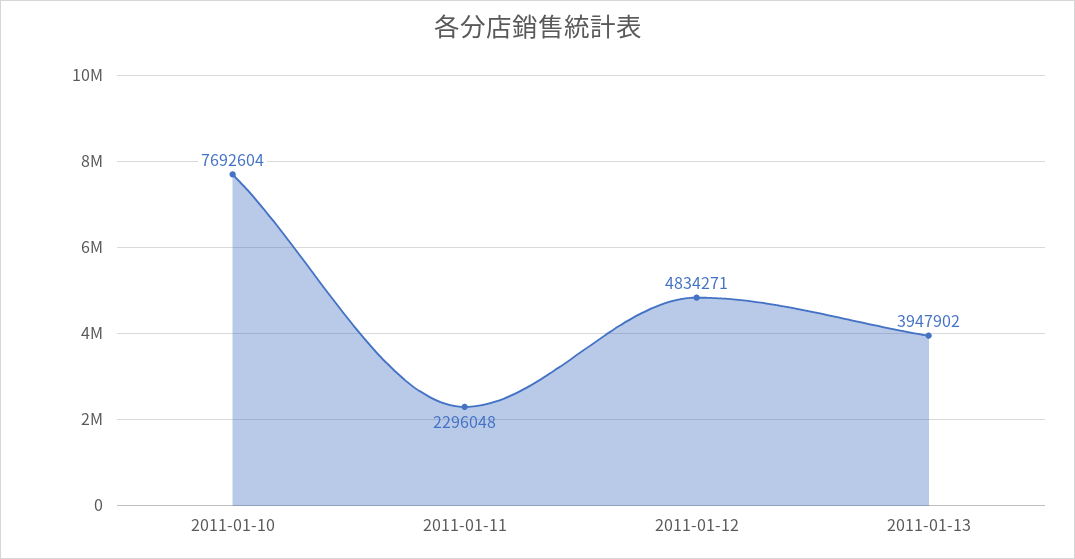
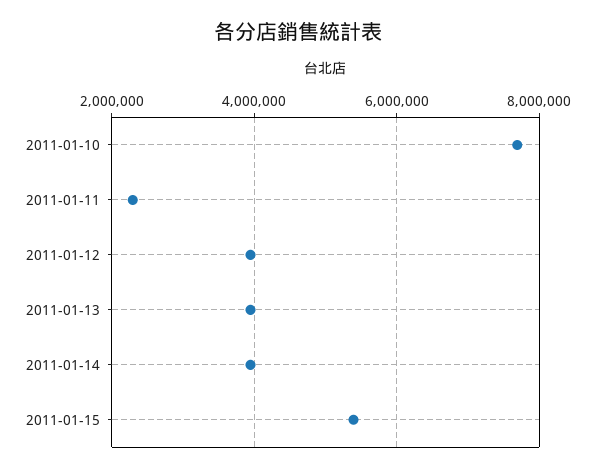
2011-01-12: 4834271 -> 4000000
2011-01-14: none -> 4000000
2011-01-15: none -> 5400000

